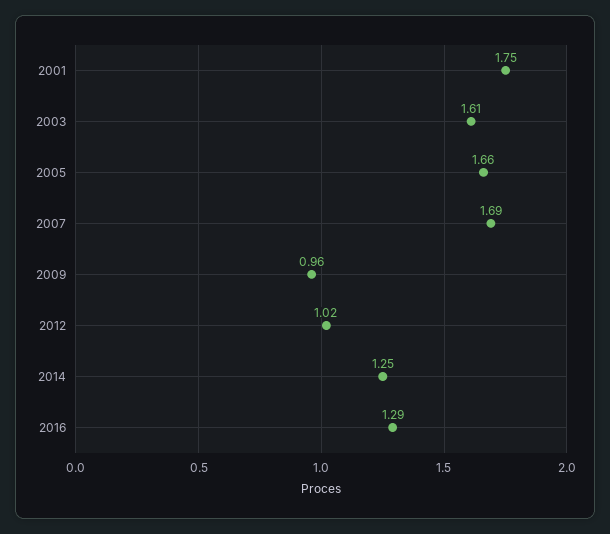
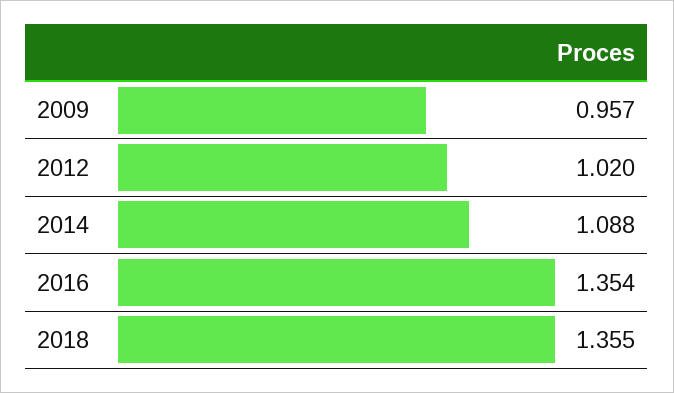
2001: 1.75 -> none
2003: 1.61 -> none
2005: 1.66 -> none
2007: 1.69 -> none
2014: 1.25 -> 1.088
2016: 1.29 -> 1.354
2018: none -> 1.355

